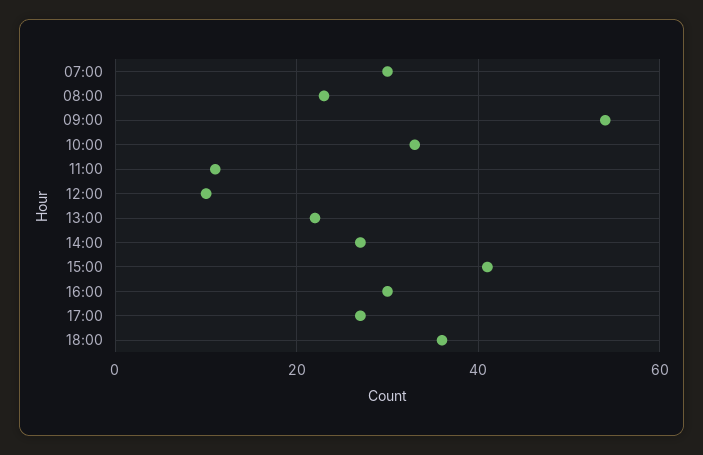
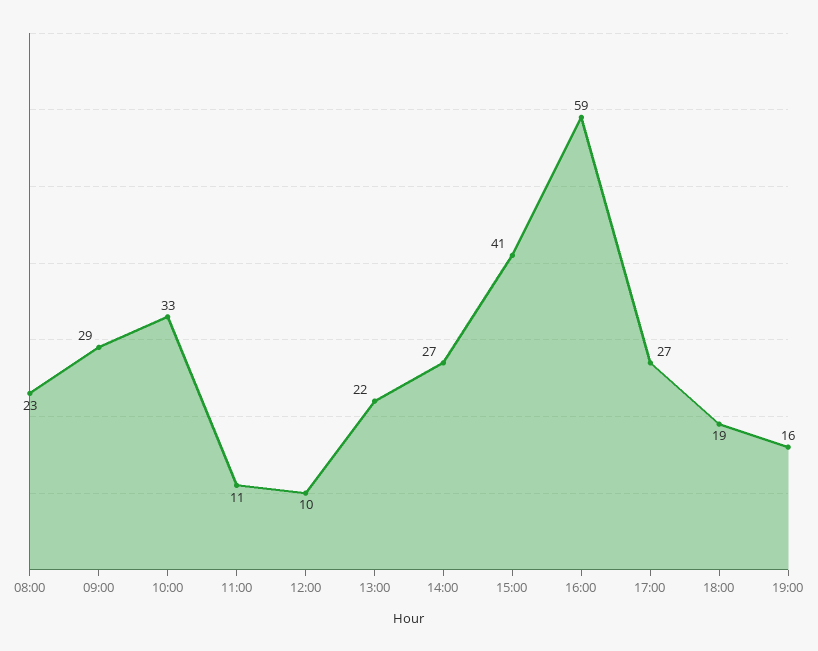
07:00: 30 -> none
09:00: 55 -> 29
16:00: 30 -> 59
18:00: 35 -> 19
19:00: none -> 16

